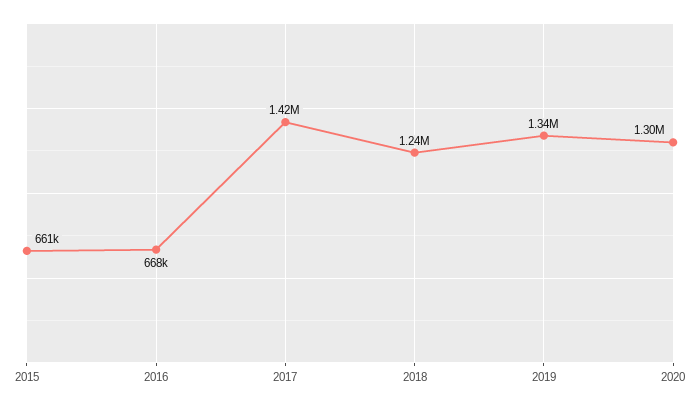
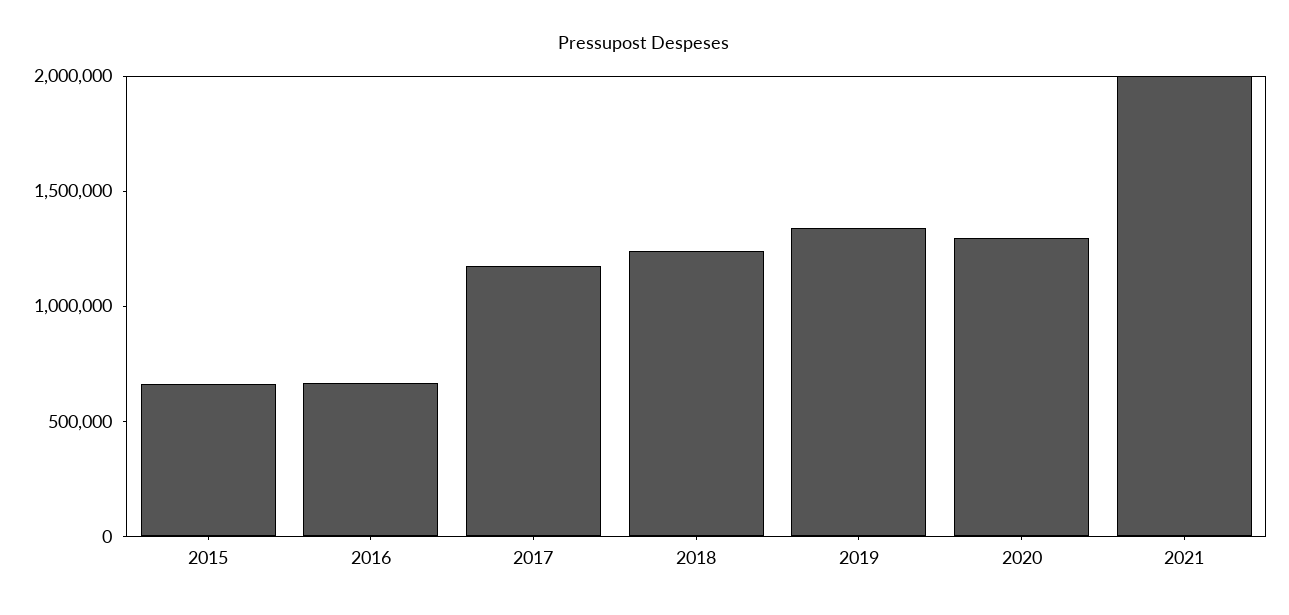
2017: 1420000 -> 1200000
2021: none -> 2000000

